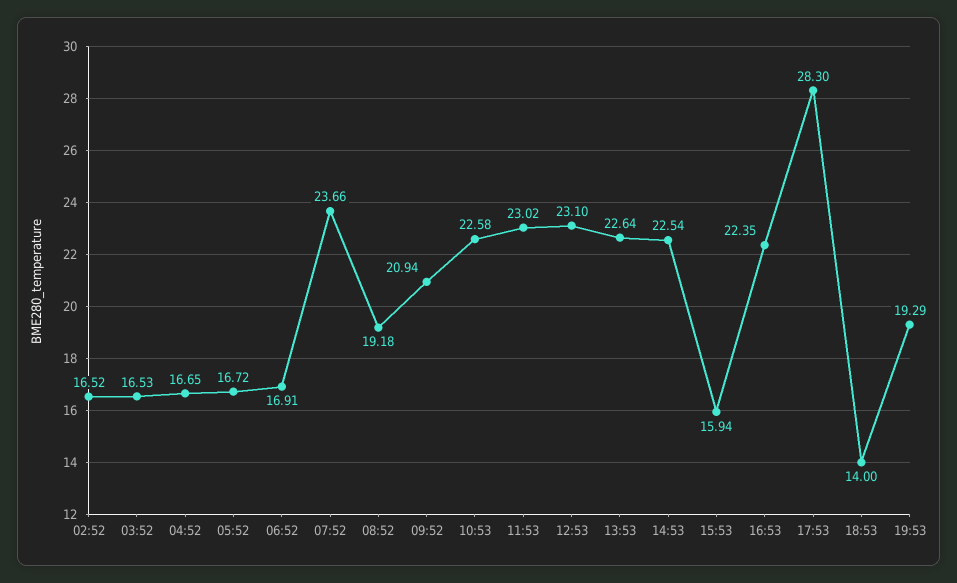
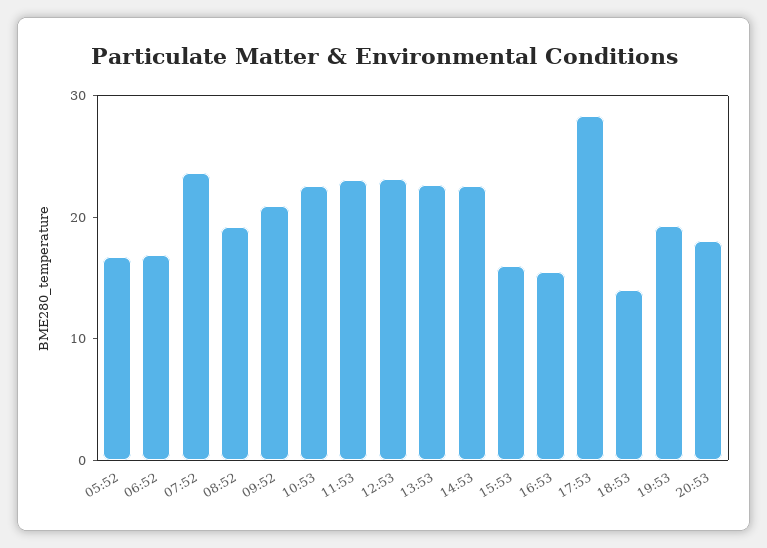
02:52: 16.52 -> none
03:52: 16.53 -> none
04:52: 16.65 -> none
16:53: 22.35 -> 16
20:53: none -> 18

